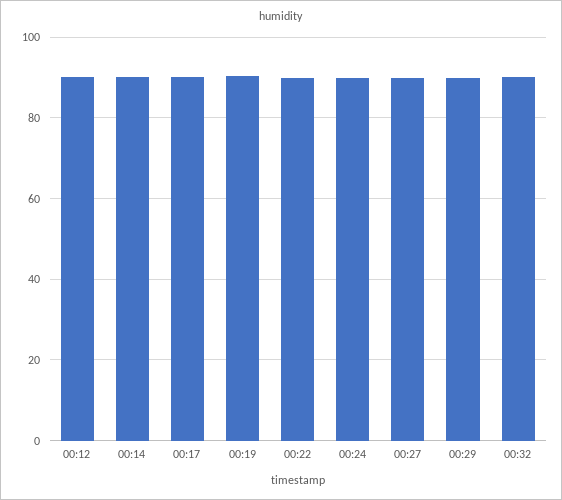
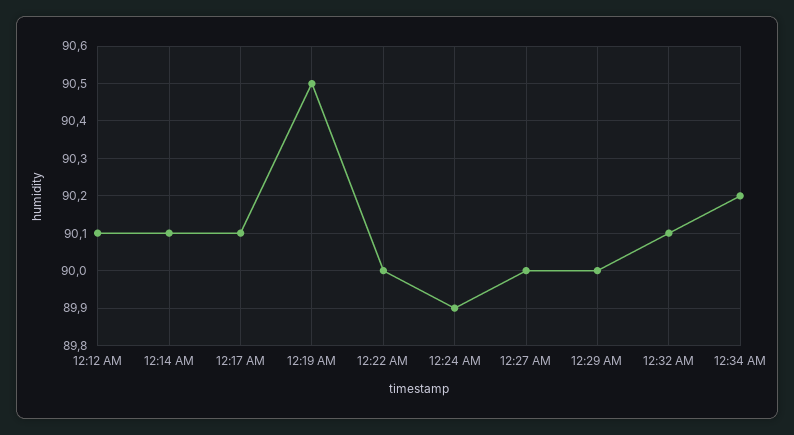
12:34 AM: none -> 90.2

